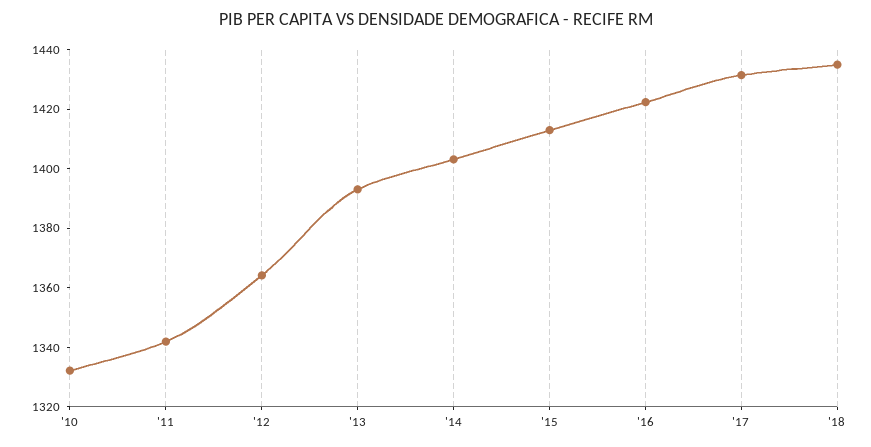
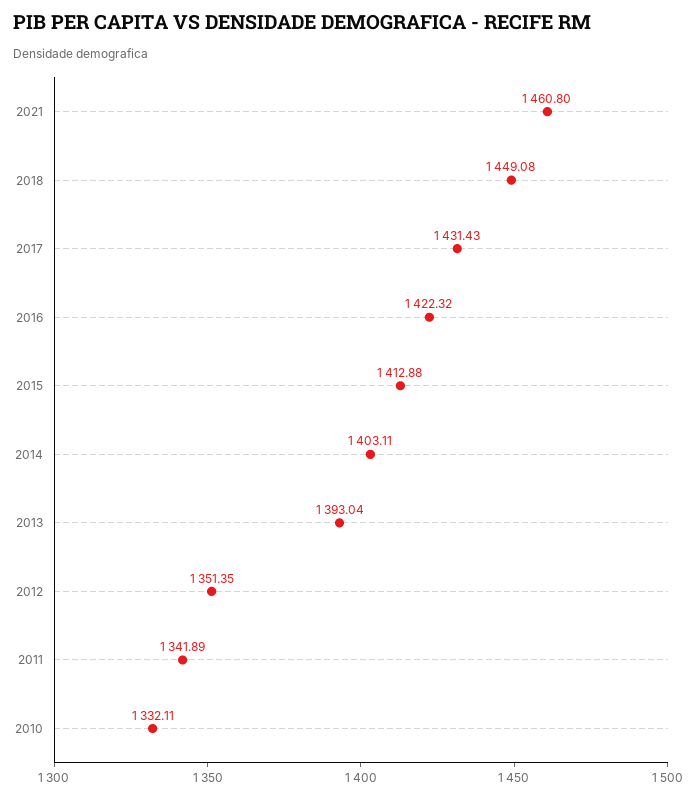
'12: 1365 -> 1351.35
'18: 1435 -> 1449.08
2021: none -> 1460.8

